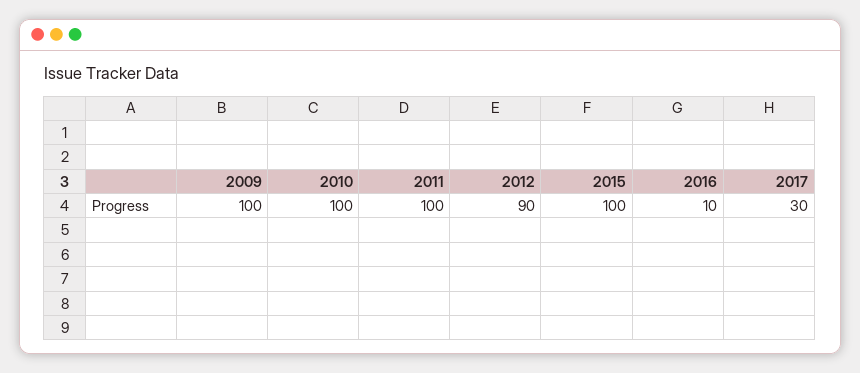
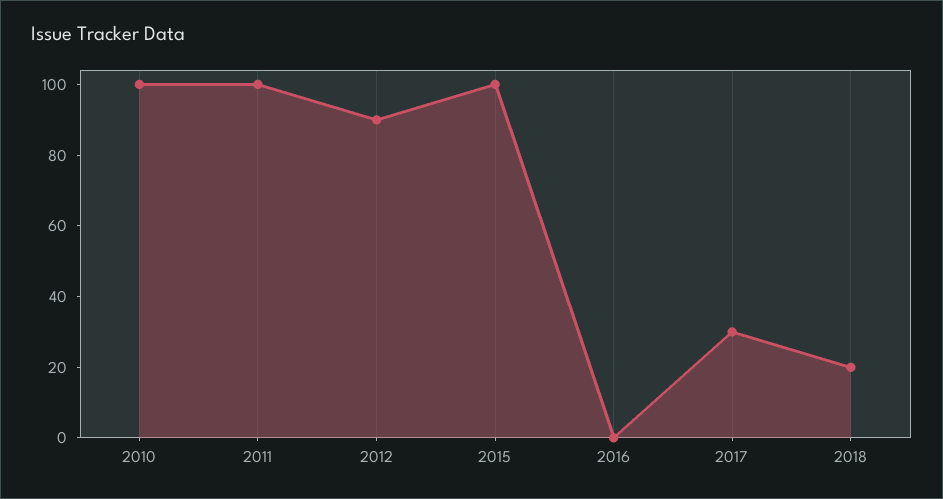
2009: 100 -> none
2016: 10 -> 0
2018: none -> 20

